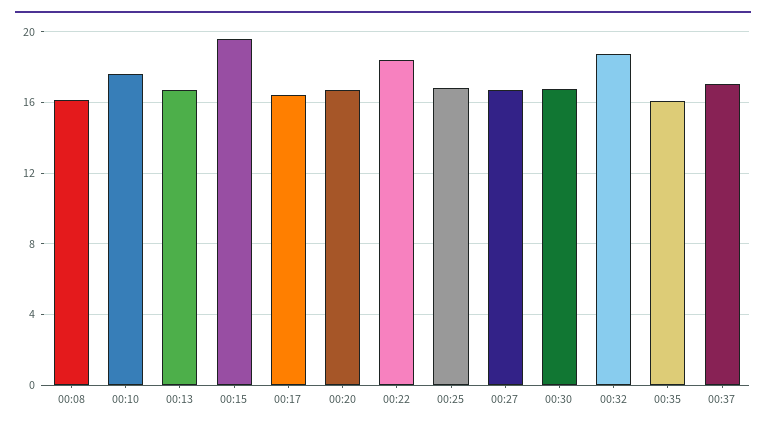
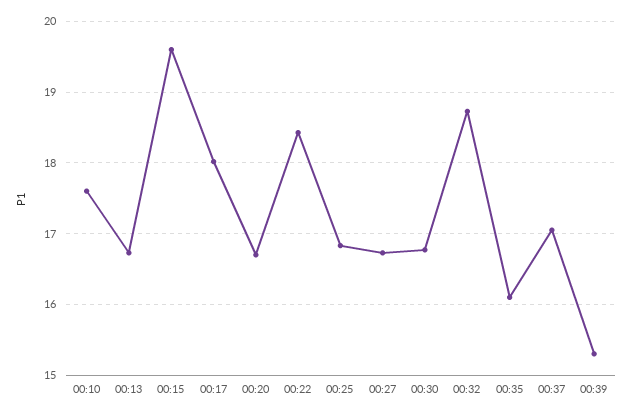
00:08: 16 -> none
00:17: 16.5 -> 18
00:39: none -> 15.3

